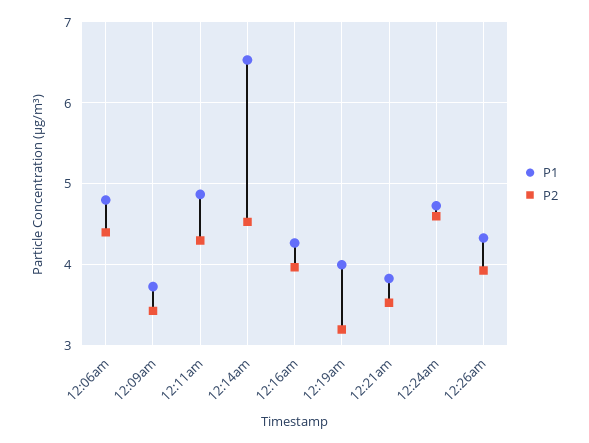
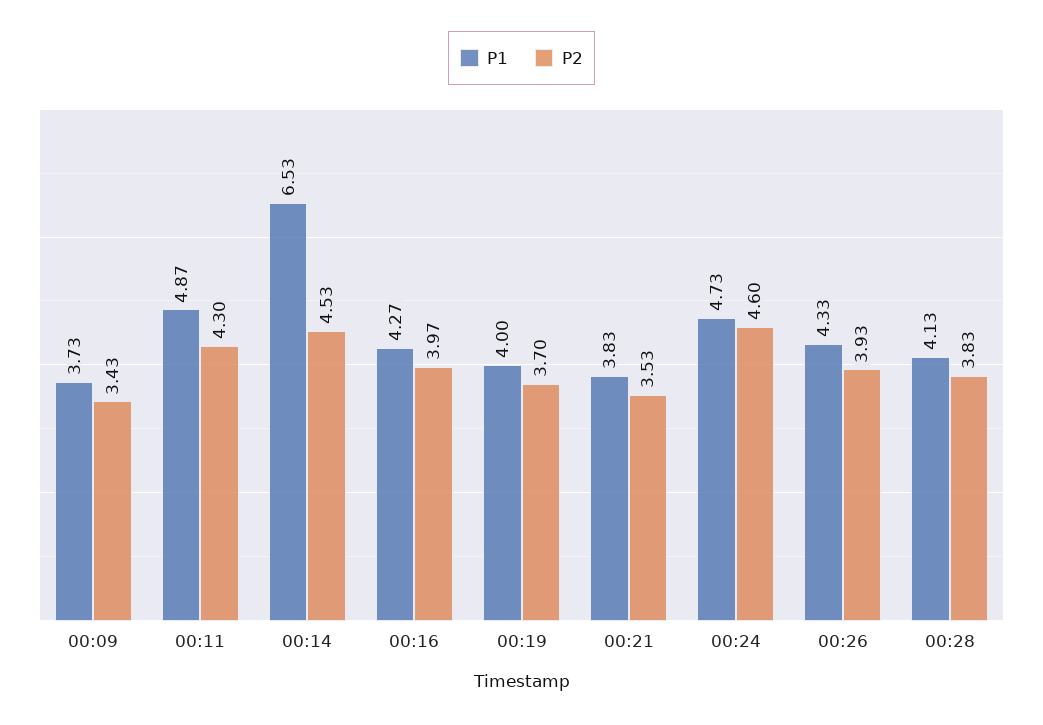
P1, 12:06am: 4.8 -> none
P2, 12:06am: 4.4 -> none
P2, 12:19am: 3.2 -> 3.7
P1, 00:28: none -> 4.13
P2, 00:28: none -> 3.83

